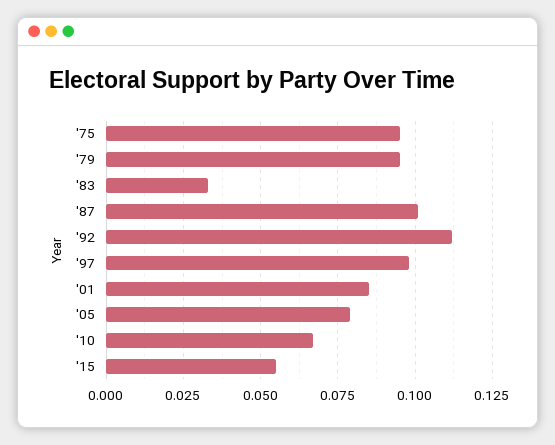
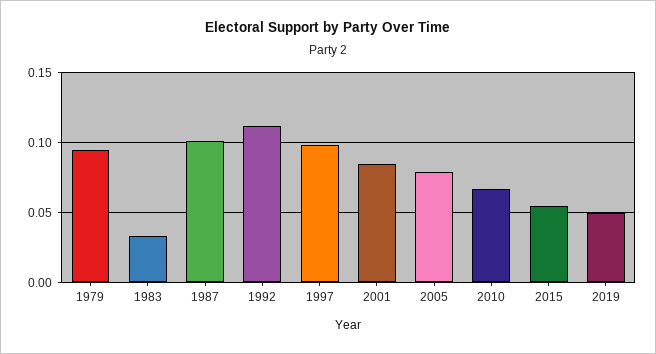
'75: 0.095 -> none
2019: none -> 0.05

